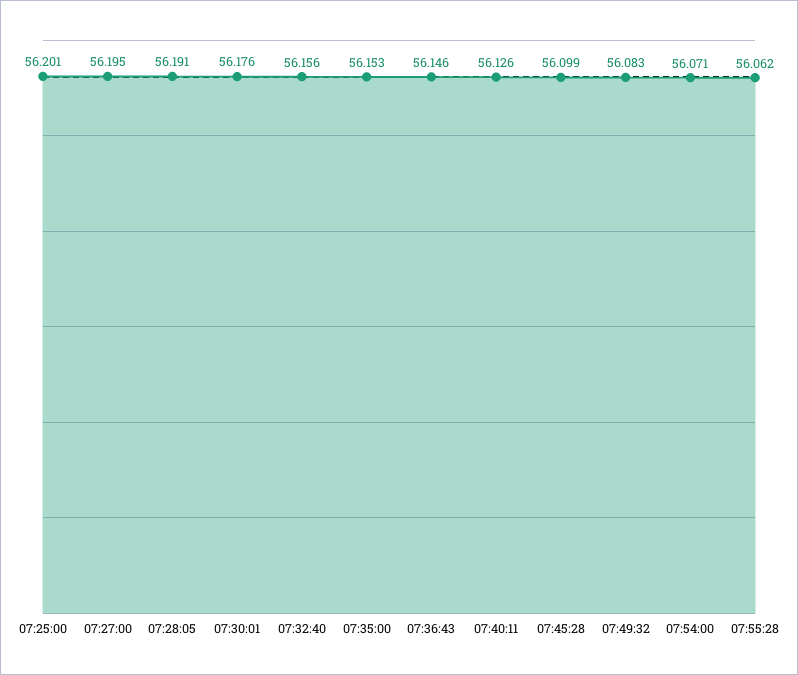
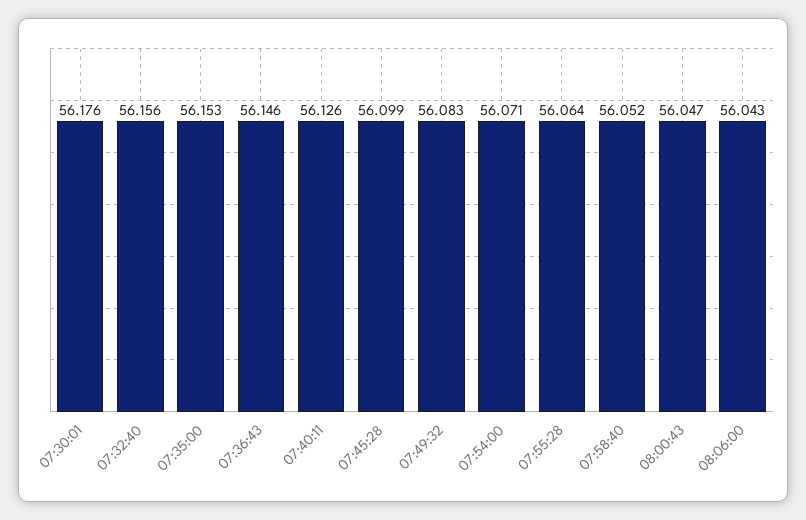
07:25:00: 56.201 -> none
07:27:00: 56.195 -> none
07:28:05: 56.191 -> none
07:55:28: 56.062 -> 56.064
07:58:40: none -> 56.052
08:00:43: none -> 56.047
08:06:00: none -> 56.043

